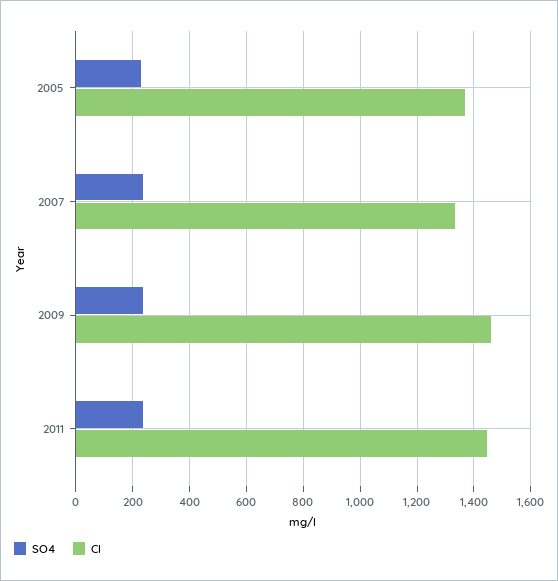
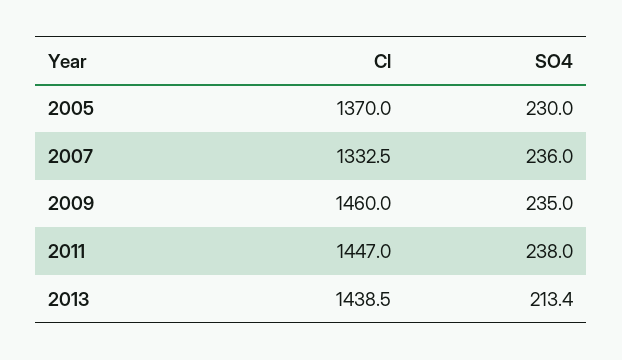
Cl, 2013: none -> 1438.5
SO4, 2013: none -> 213.4

